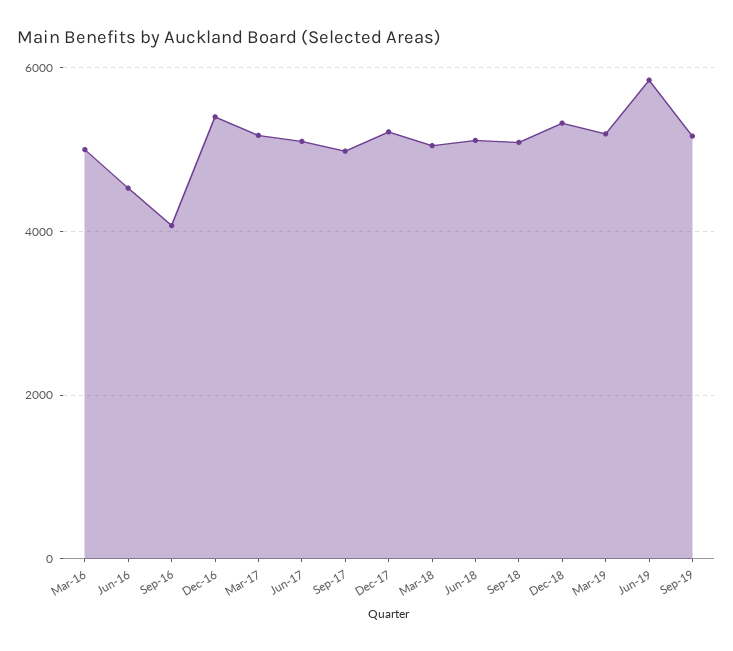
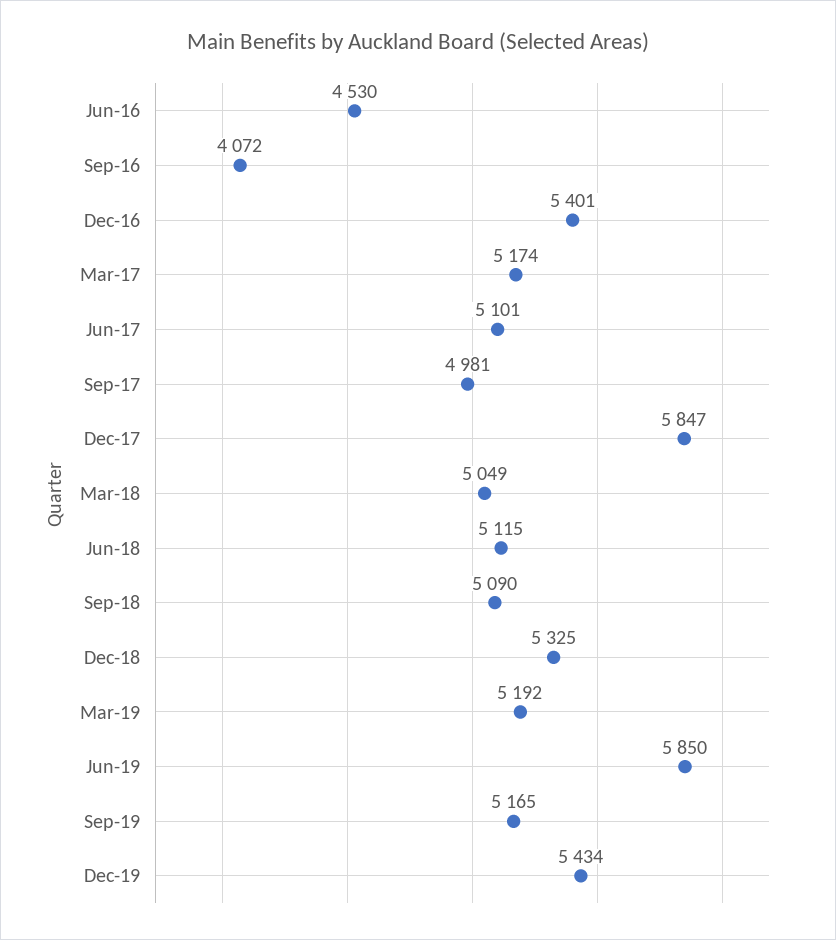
Mar-16: 5000 -> none
Dec-17: 5200 -> 5847
Dec-19: none -> 5434

